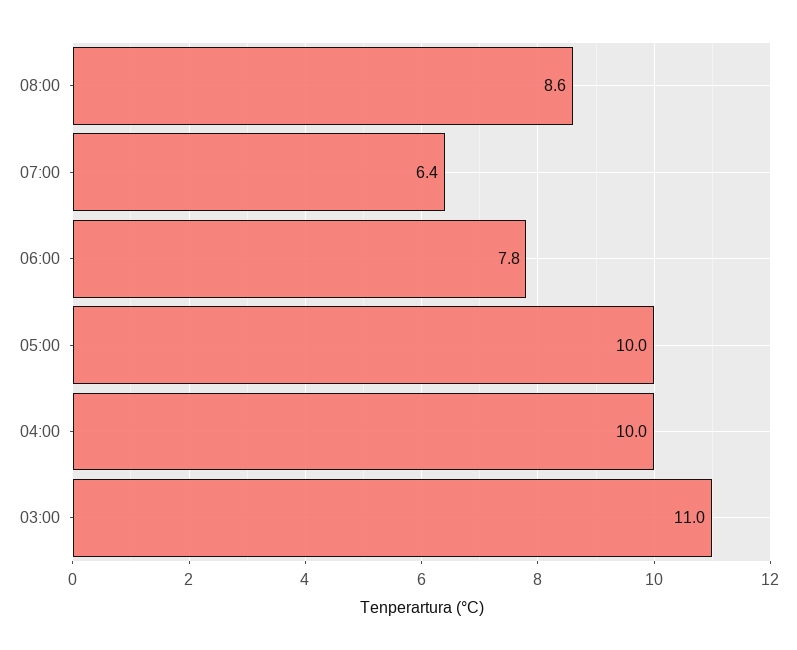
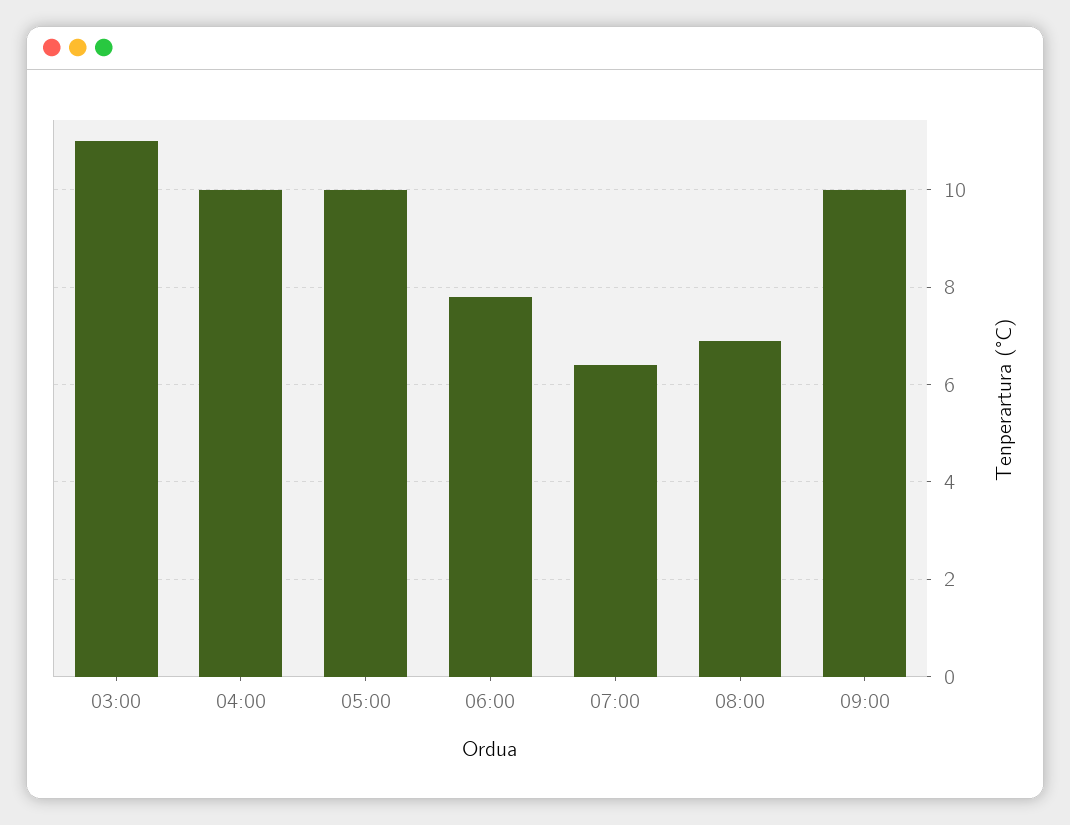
08:00: 8.6 -> 7
09:00: none -> 10

